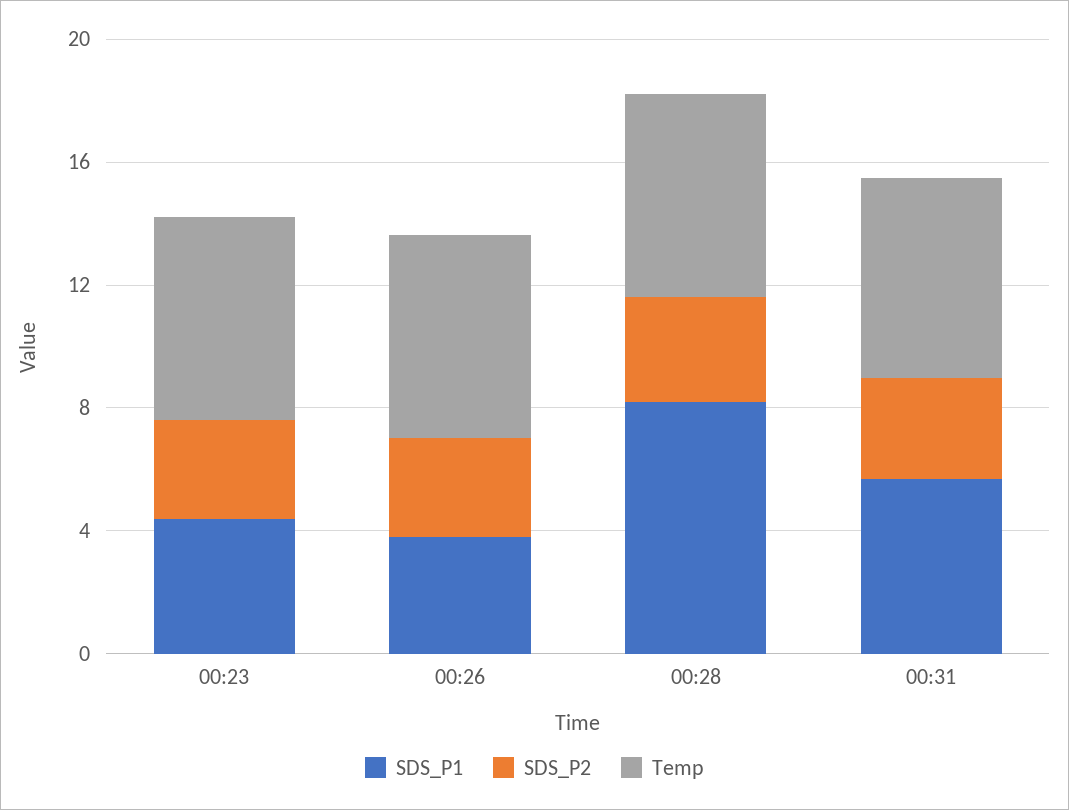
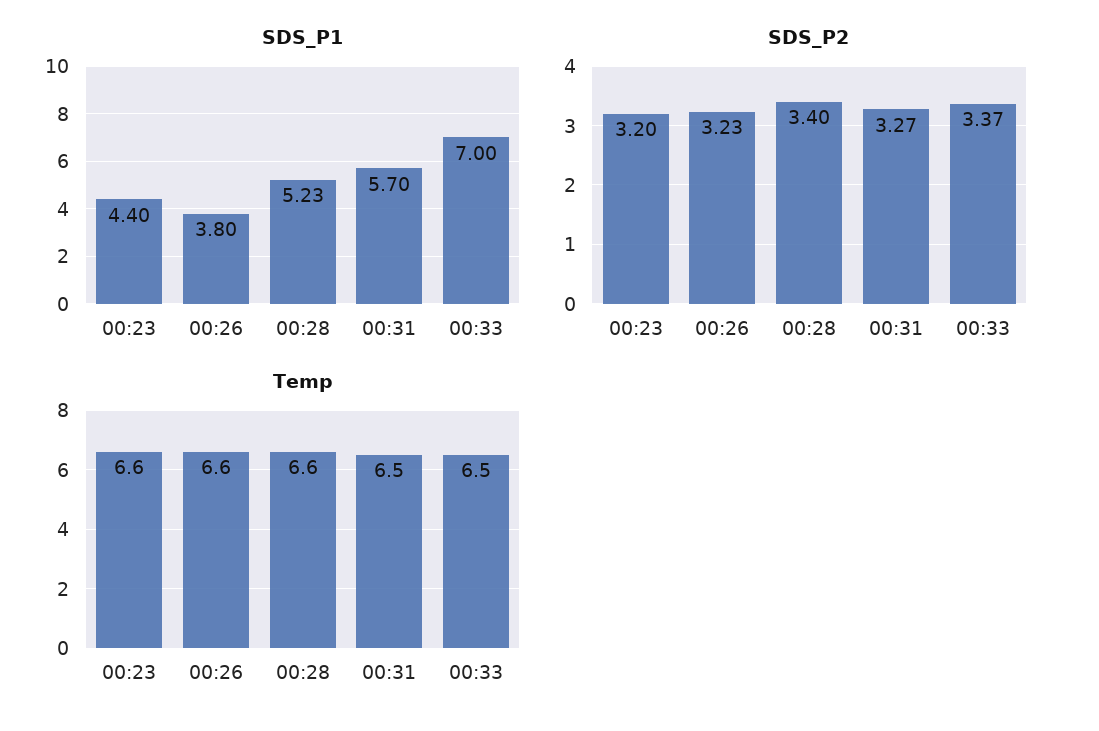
SDS_P1, 00:28: 8 -> 5.23
SDS_P1, 00:33: none -> 7
SDS_P2, 00:33: none -> 3.37
Temp, 00:33: none -> 6.5

